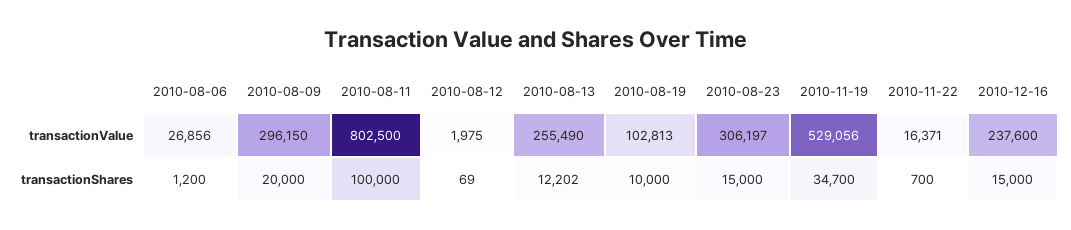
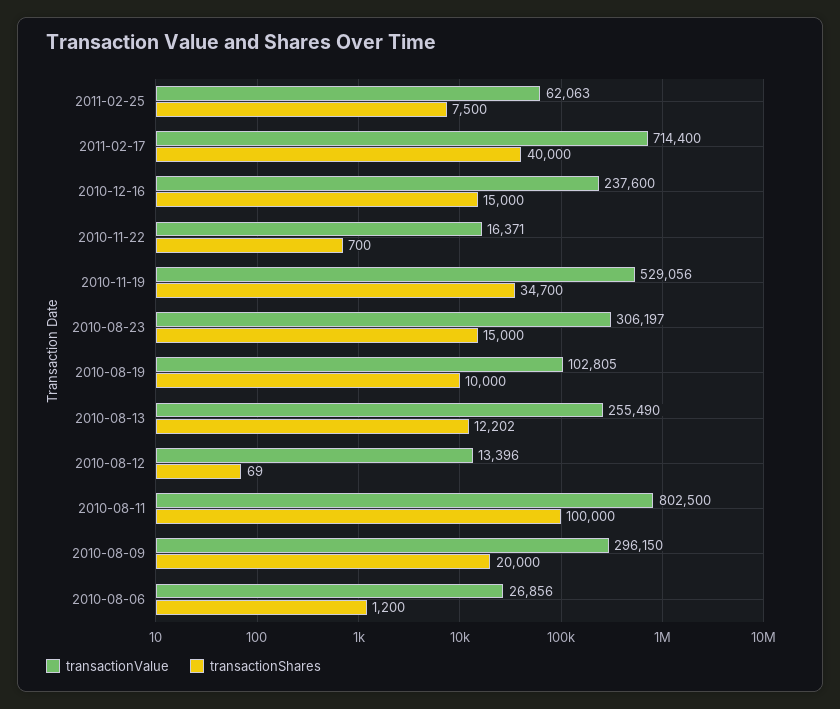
transactionValue, 2010-08-12: 1975 -> 13396
transactionValue, 2010-08-19: 102813 -> 102805
transactionValue, 2011-02-25: none -> 62063
transactionShares, 2011-02-25: none -> 7500
transactionValue, 2011-02-17: none -> 714400
transactionShares, 2011-02-17: none -> 40000

